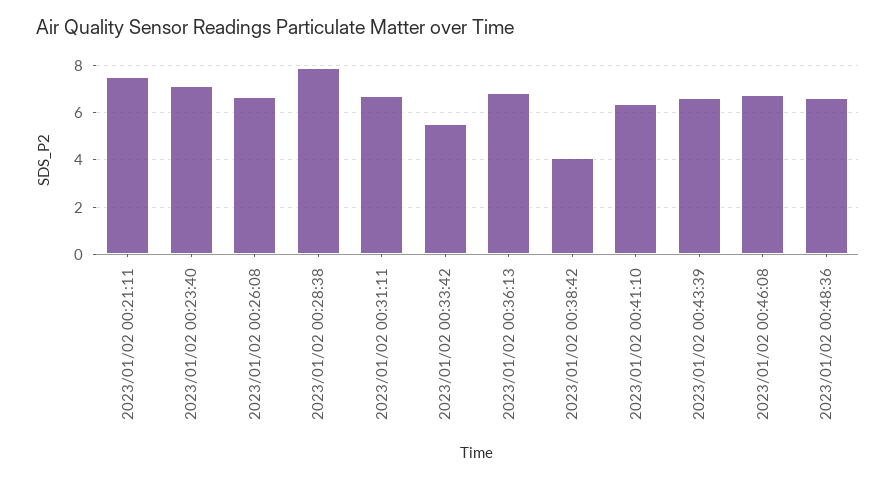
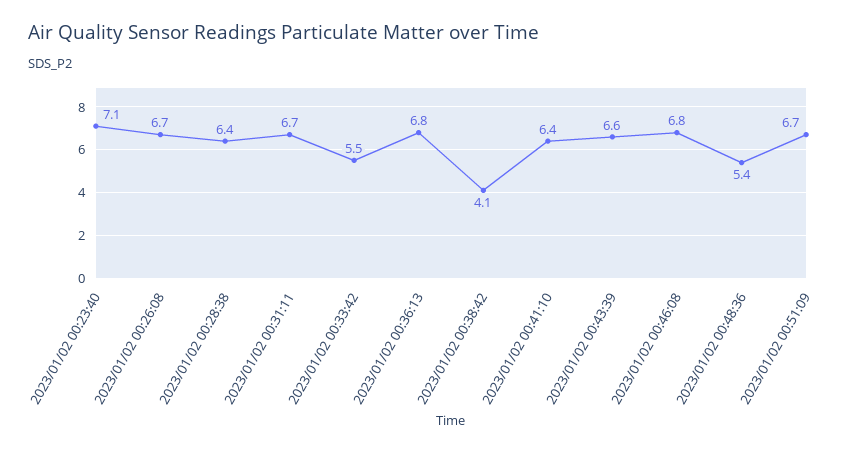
2023/01/02 00:21:11: 7.5 -> none
2023/01/02 00:28:38: 8 -> 6.4
2023/01/02 00:48:36: 6.5 -> 5.4
2023/01/02 00:51:09: none -> 6.7

